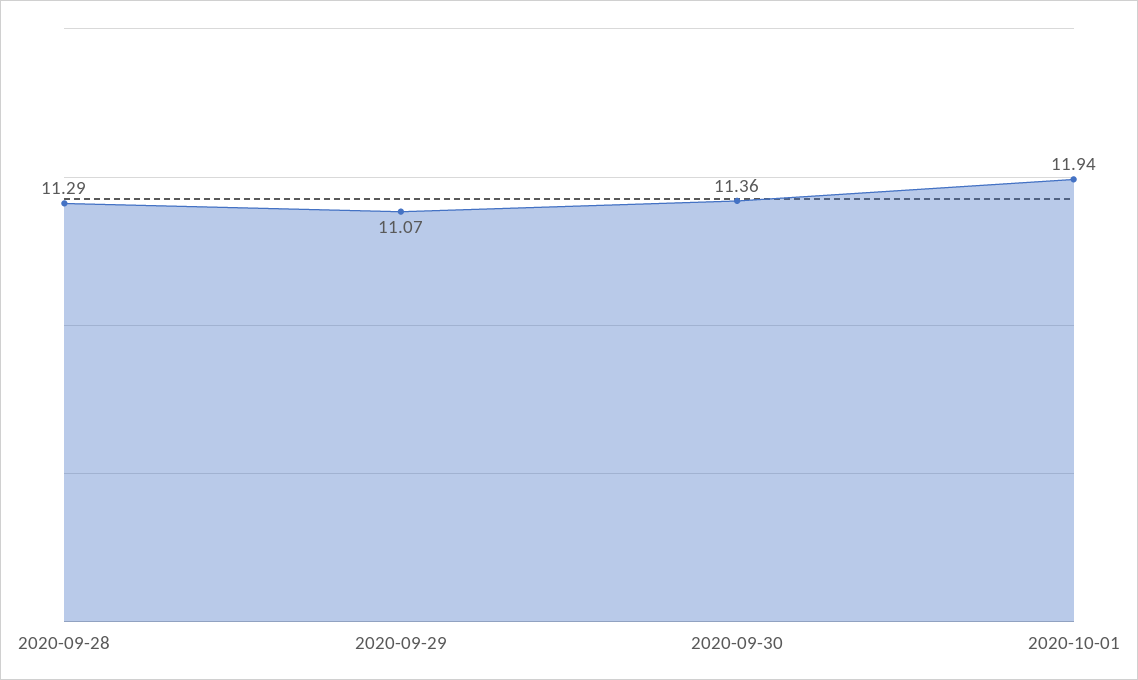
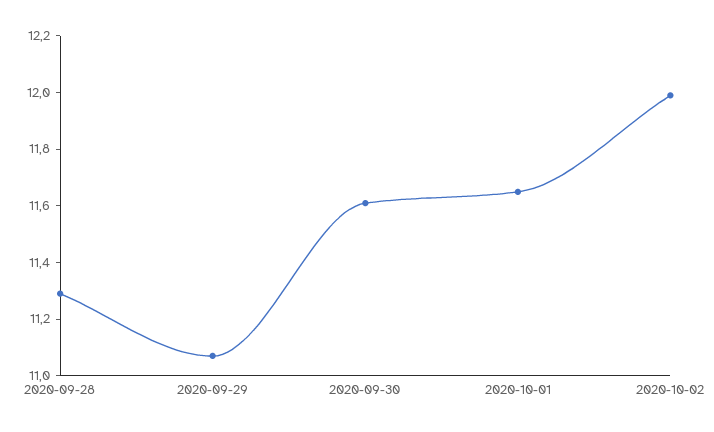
2020-09-30: 11.36 -> 11.6
2020-10-01: 11.94 -> 11.65
2020-10-02: none -> 12

